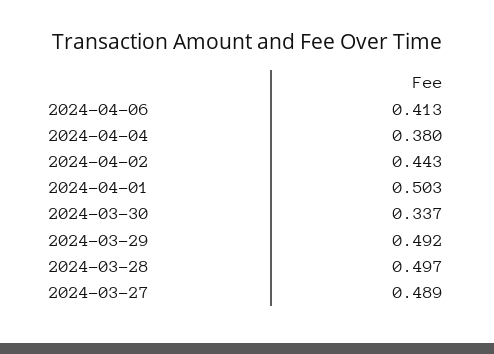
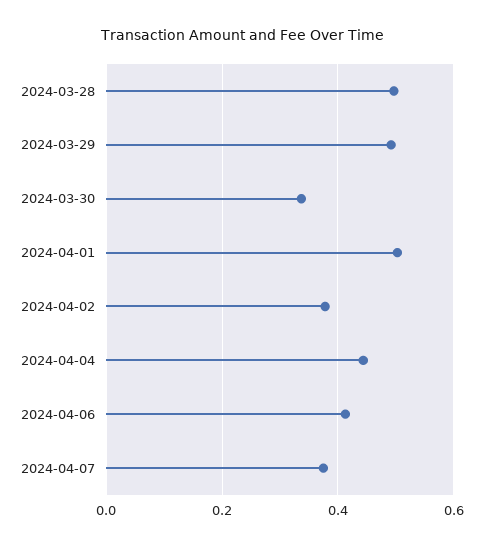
2024-04-04: 0.38 -> 0.44
2024-04-02: 0.443 -> 0.38
2024-03-27: 0.489 -> none
2024-04-07: none -> 0.38

